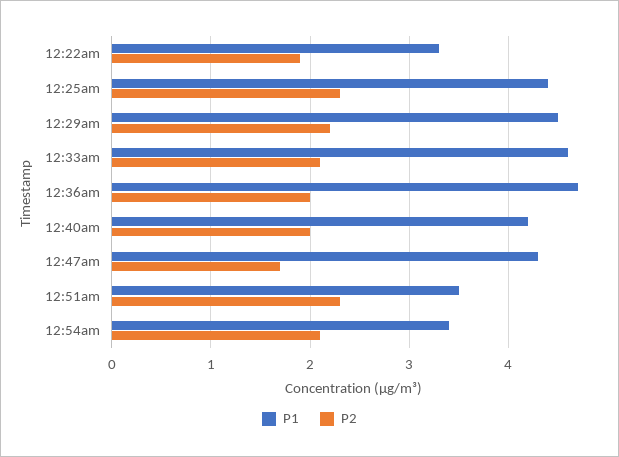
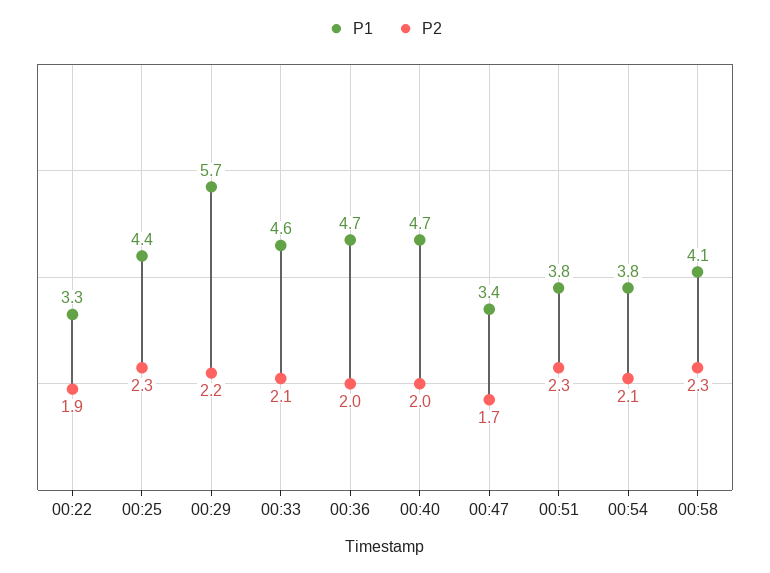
P1, 12:29am: 4.5 -> 5.7
P1, 12:40am: 4.2 -> 4.7
P1, 12:47am: 4.3 -> 3.4
P1, 12:51am: 3.5 -> 3.8
P1, 12:54am: 3.4 -> 3.8
P1, 00:58: none -> 4.1
P2, 00:58: none -> 2.3

